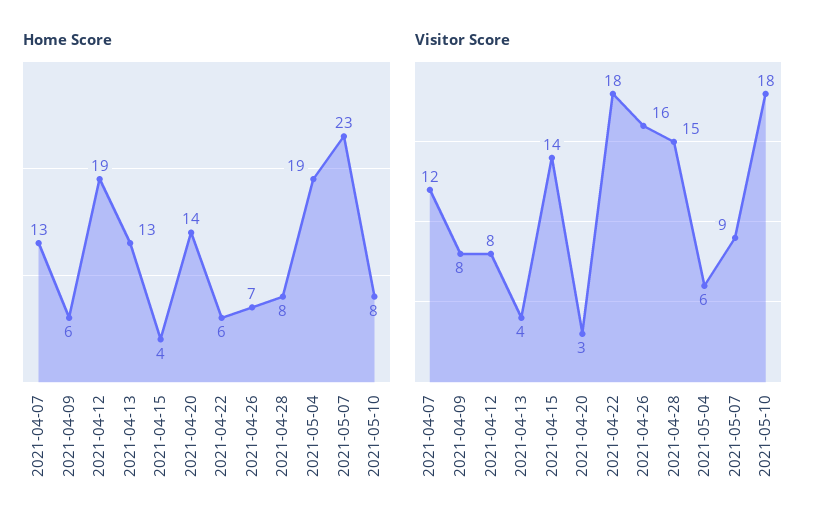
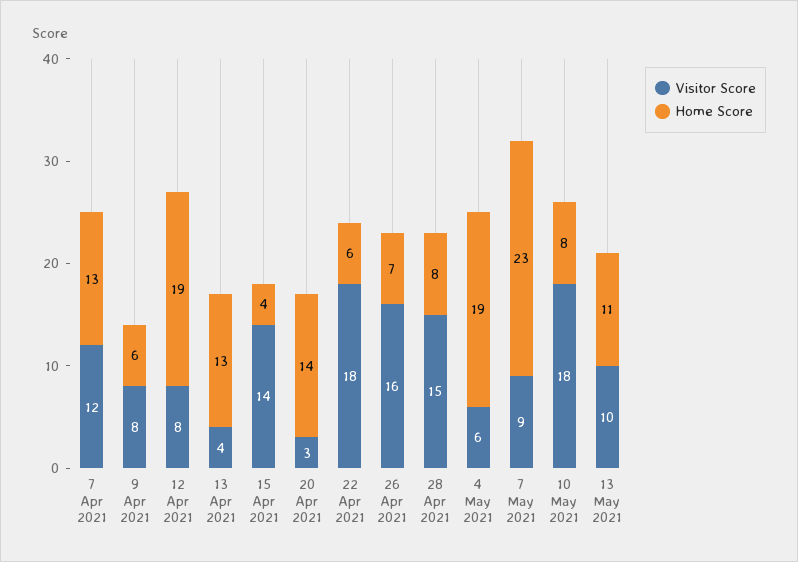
Visitor Score, 13 May 2021: none -> 10
Home Score, 13 May 2021: none -> 11

